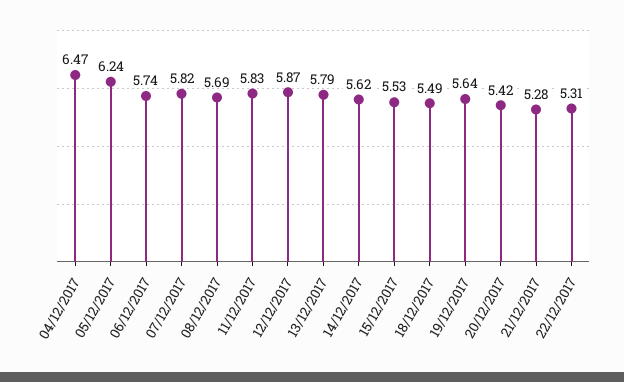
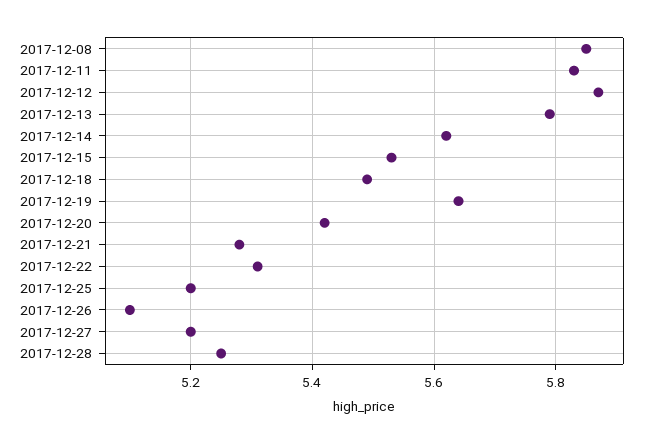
04/12/2017: 6.47 -> none
05/12/2017: 6.24 -> none
06/12/2017: 5.74 -> none
07/12/2017: 5.82 -> none
08/12/2017: 5.69 -> 5.85
2017-12-25: none -> 5.2
2017-12-26: none -> 5.1
2017-12-27: none -> 5.2
2017-12-28: none -> 5.25

